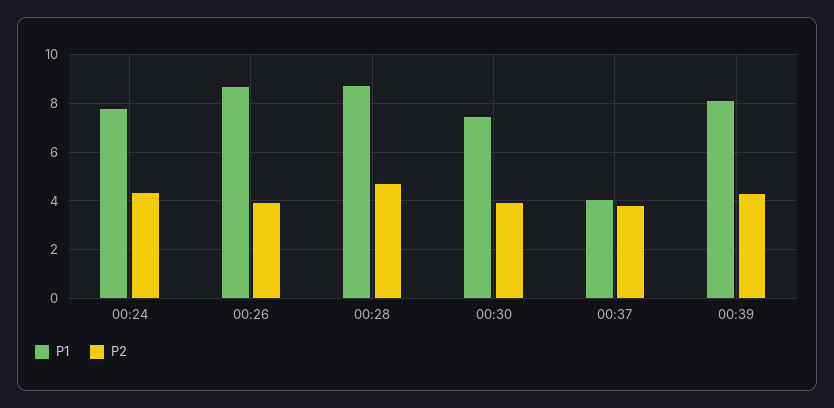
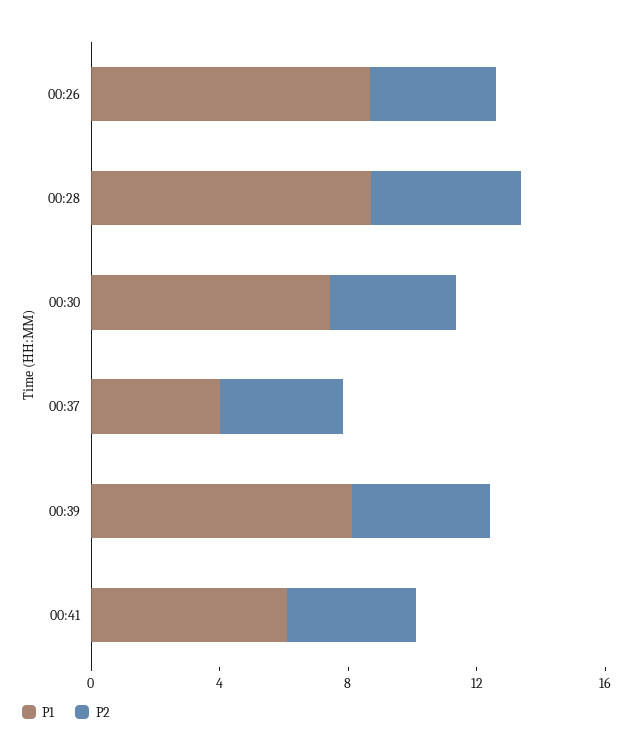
P1, 00:24: 7.75 -> none
P2, 00:24: 4.25 -> none
P1, 00:41: none -> 6
P2, 00:41: none -> 4

